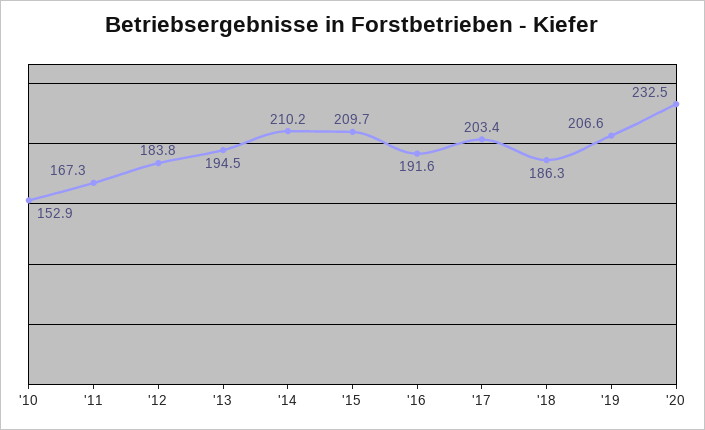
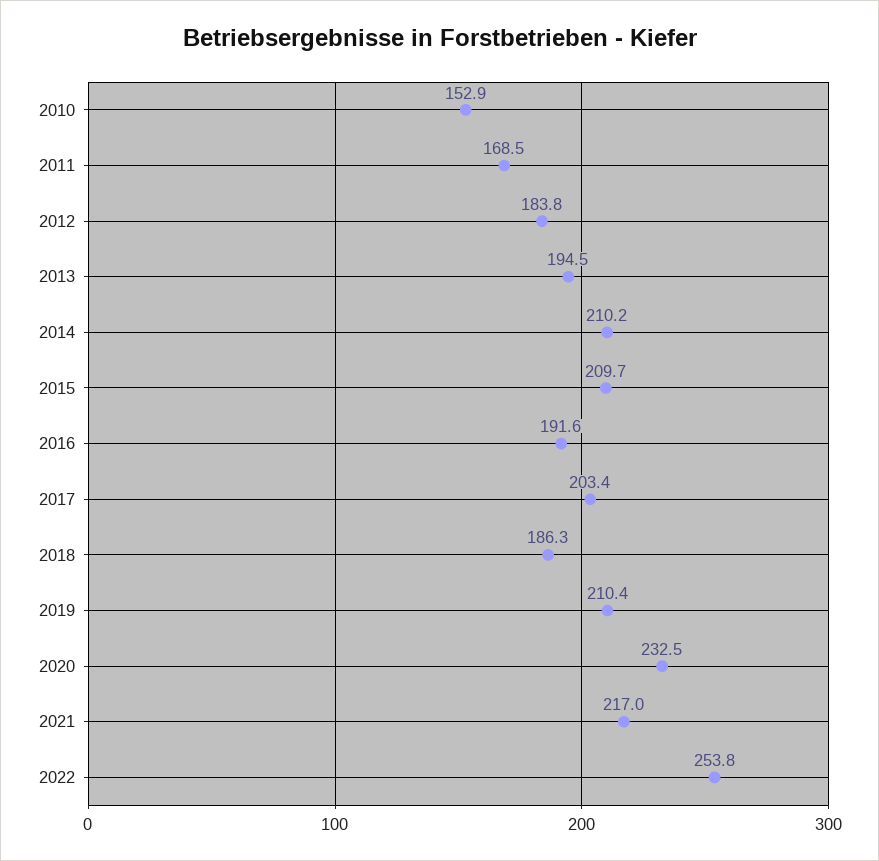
'11: 167.3 -> 168.5
'19: 206.6 -> 210.4
2021: none -> 217
2022: none -> 253.8

